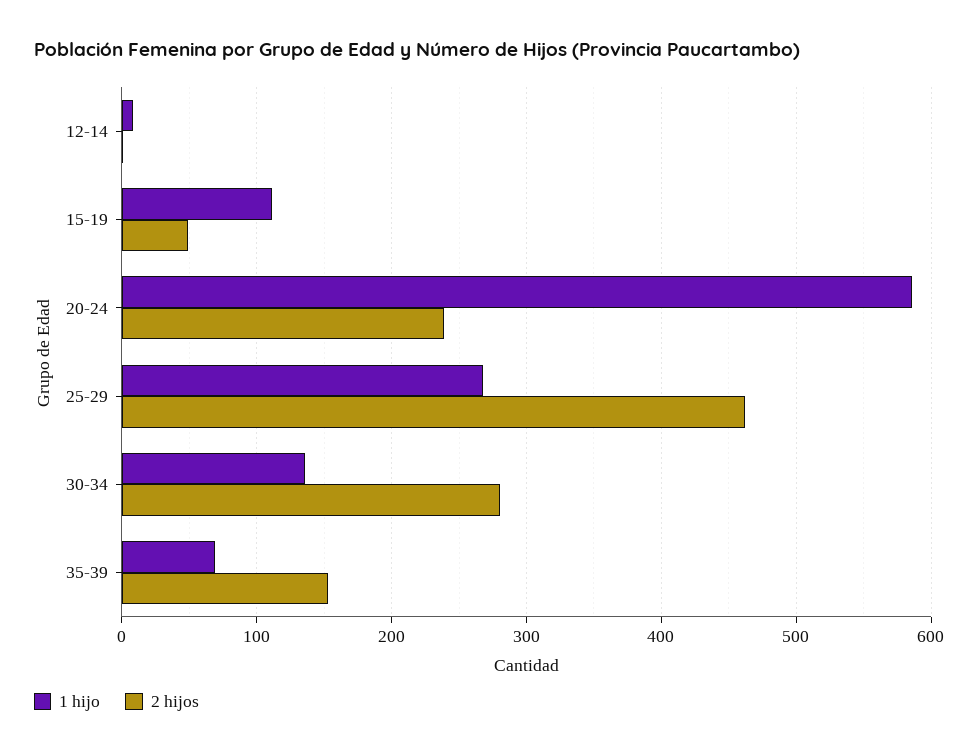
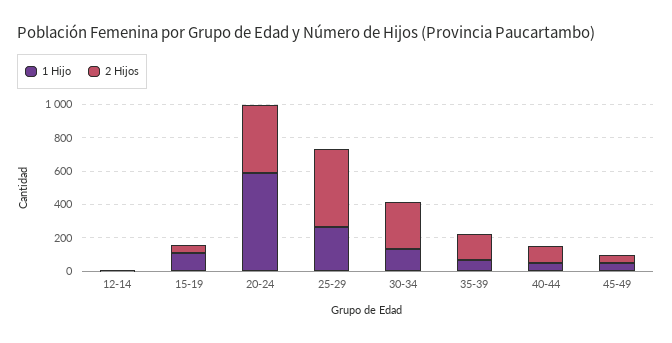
2 hijos, 20-24: 240 -> 400
1 hijo, 40-44: none -> 50
2 hijos, 40-44: none -> 100
1 hijo, 45-49: none -> 50
2 hijos, 45-49: none -> 50

